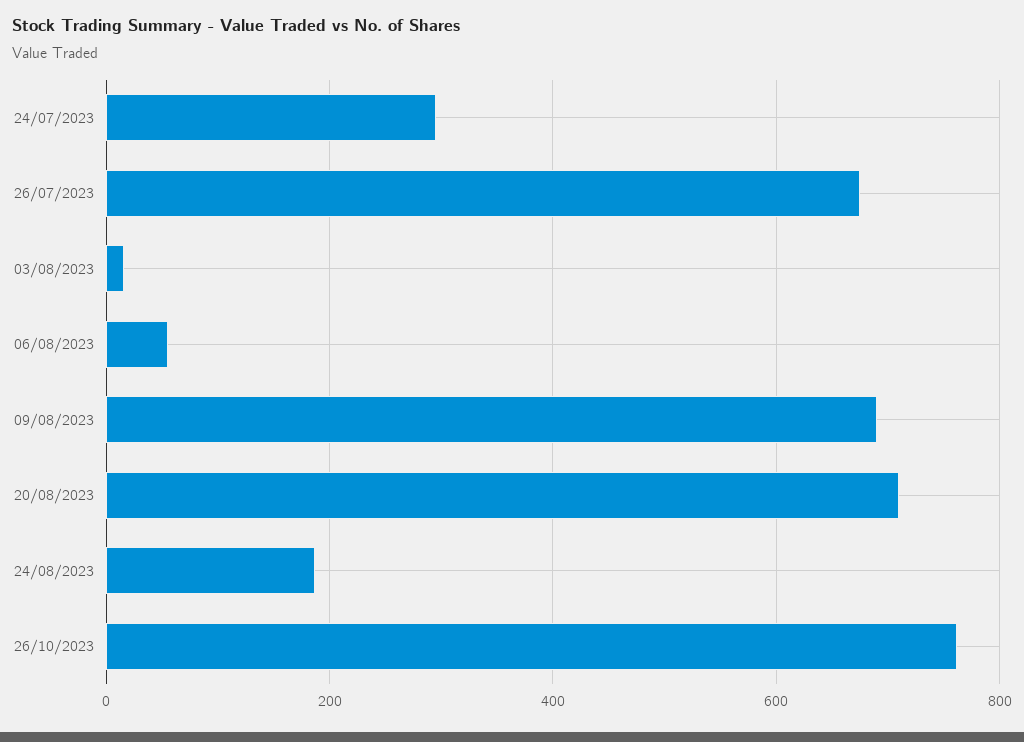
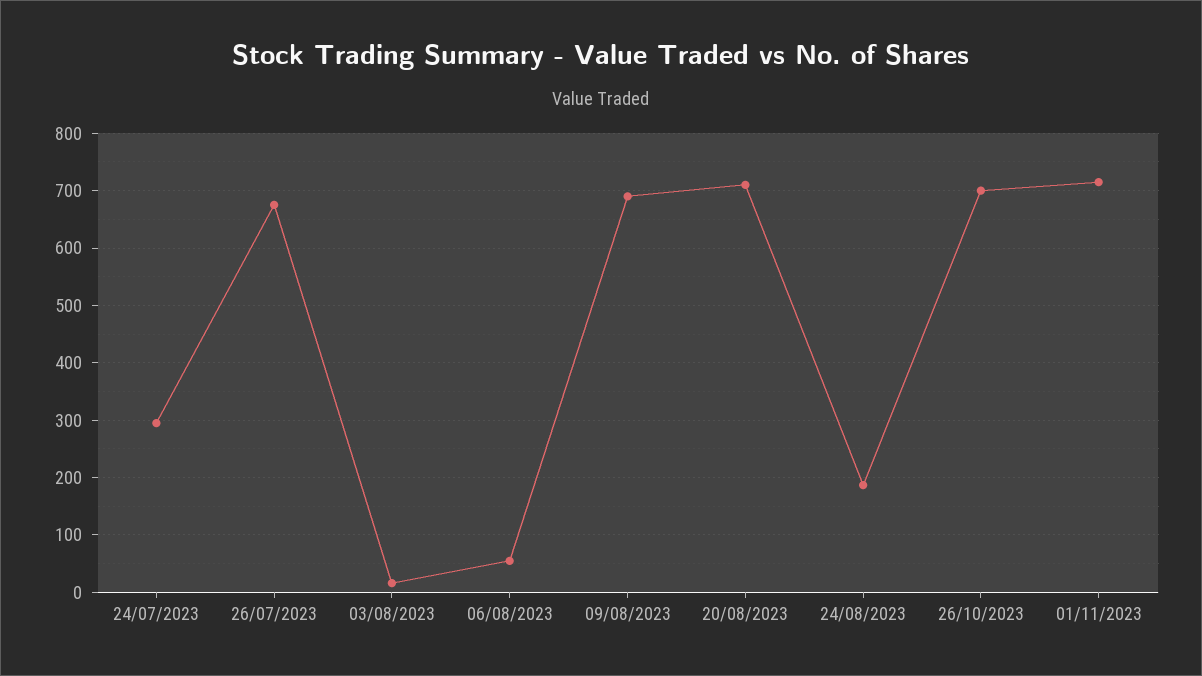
26/10/2023: 760 -> 700
01/11/2023: none -> 720

